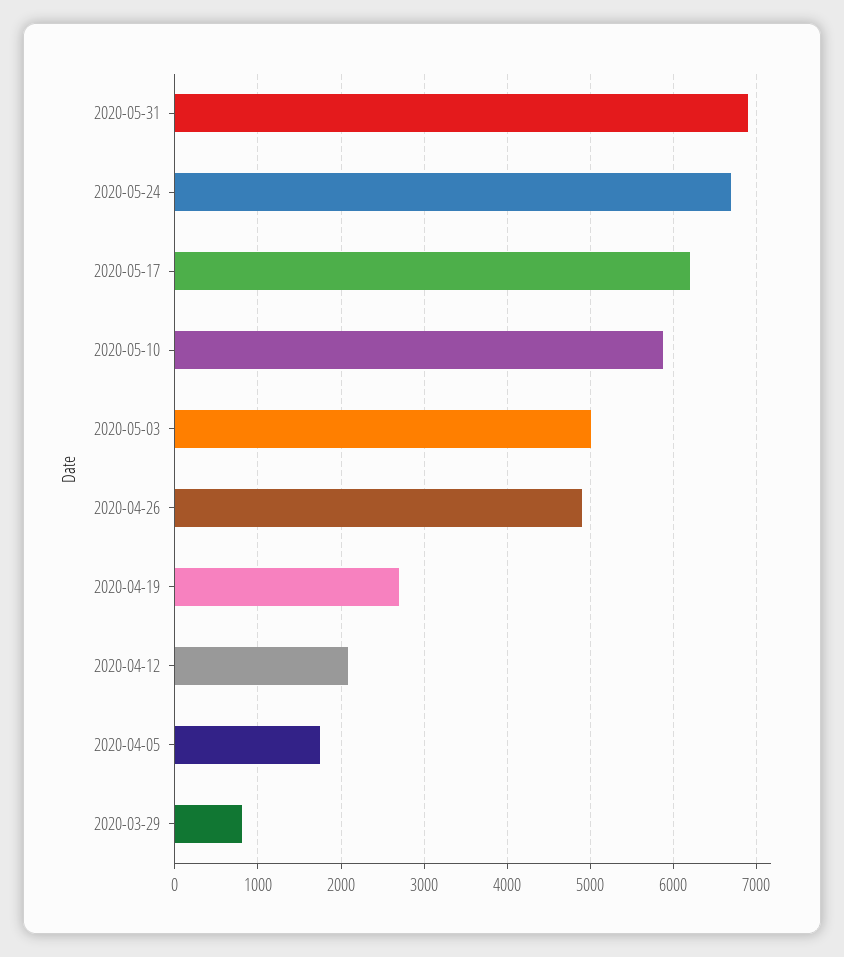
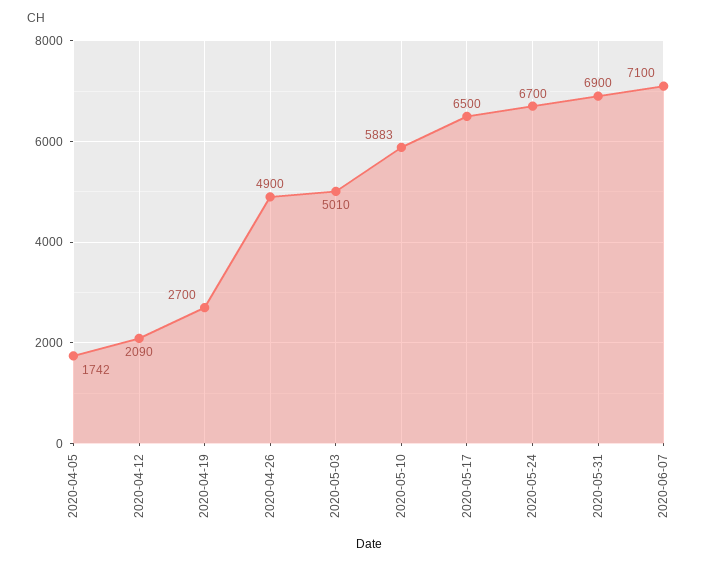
2020-05-17: 6200 -> 6500
2020-03-29: 800 -> none
2020-06-07: none -> 7100

